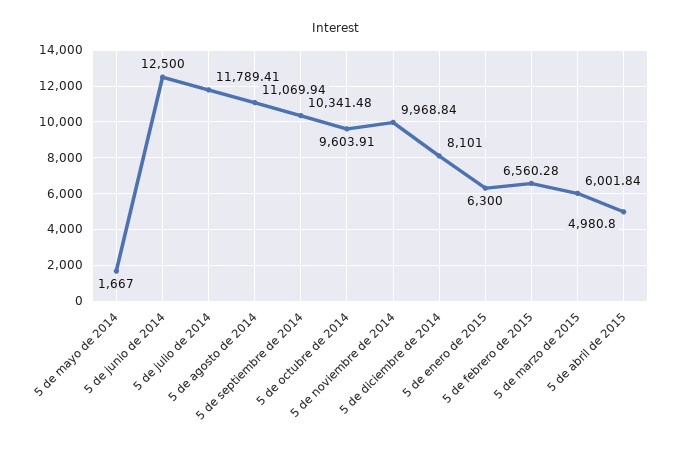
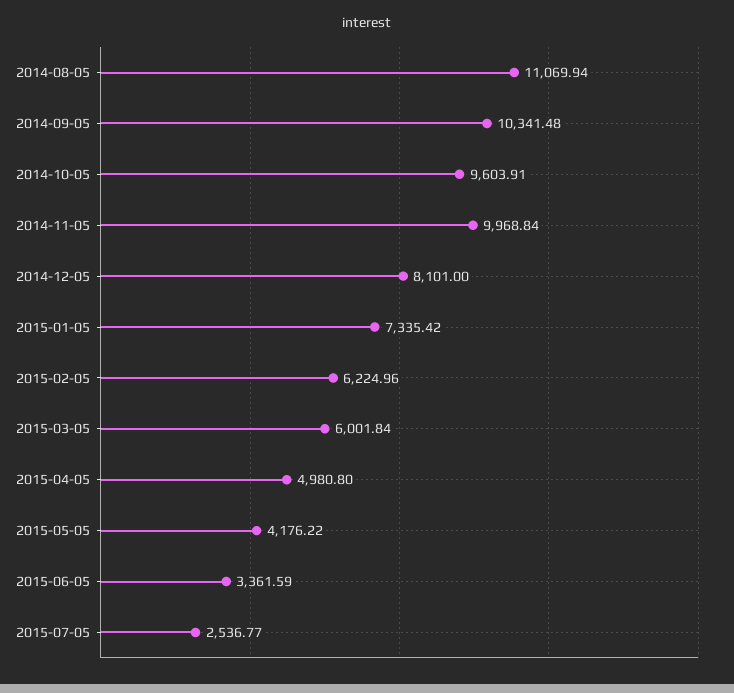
5 de mayo de 2014: 1667 -> none
5 de junio de 2014: 12500 -> none
5 de julio de 2014: 11789.41 -> none
5 de enero de 2015: 6300 -> 7335.42
5 de febrero de 2015: 6560.28 -> 6224.96
2015-05-05: none -> 4176.22
2015-06-05: none -> 3361.59
2015-07-05: none -> 2536.77

